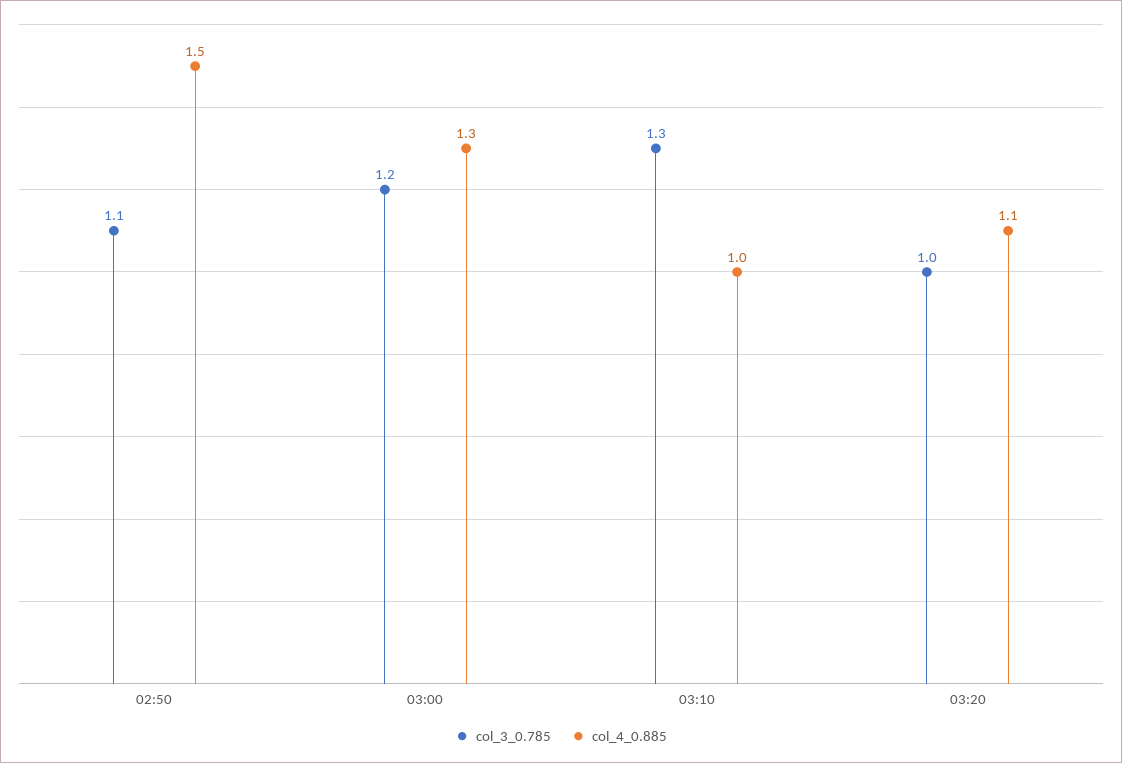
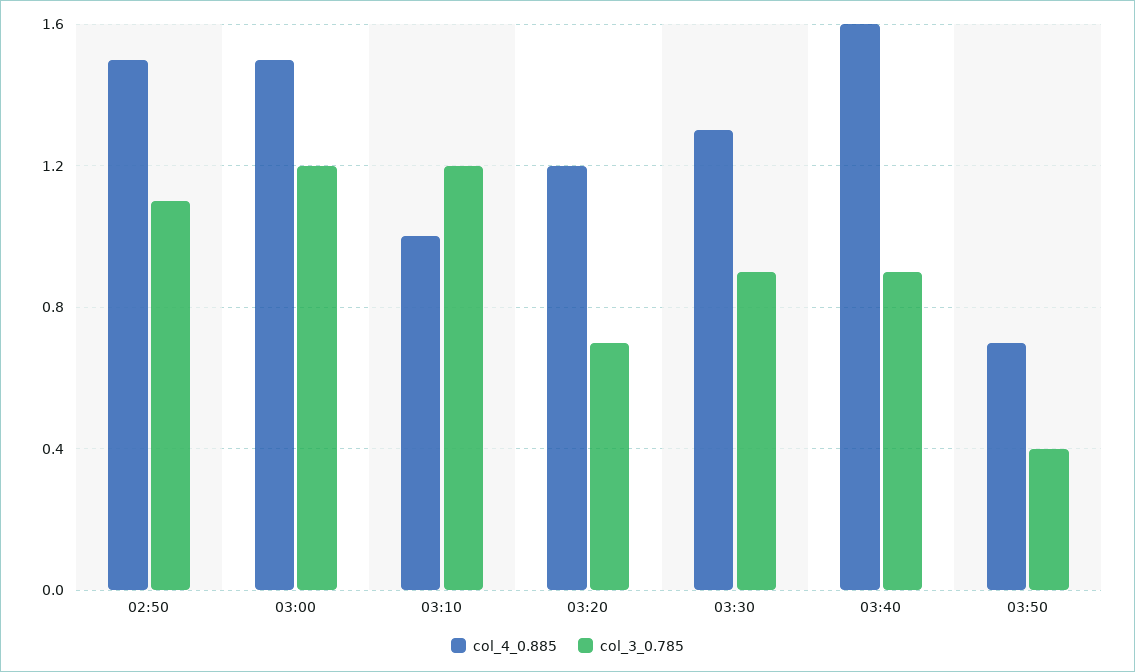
col_4_0.885, 03:00: 1.3 -> 1.5
col_3_0.785, 03:10: 1.3 -> 1.2
col_3_0.785, 03:20: 1 -> 0.7
col_4_0.885, 03:20: 1.1 -> 1.2
col_4_0.885, 03:30: none -> 1.3
col_3_0.785, 03:30: none -> 0.9
col_4_0.885, 03:40: none -> 1.6
col_3_0.785, 03:40: none -> 0.9
col_4_0.885, 03:50: none -> 0.7
col_3_0.785, 03:50: none -> 0.4

